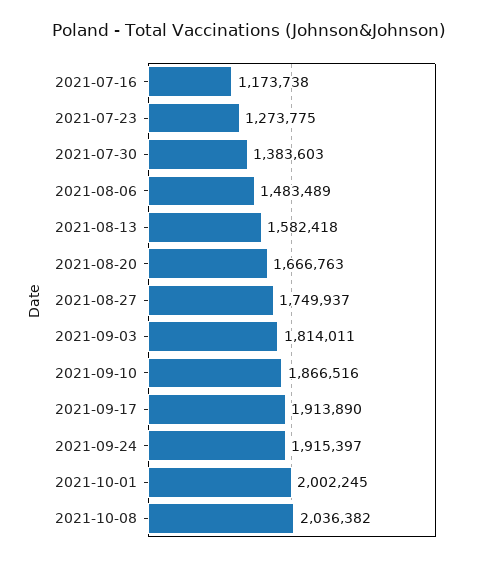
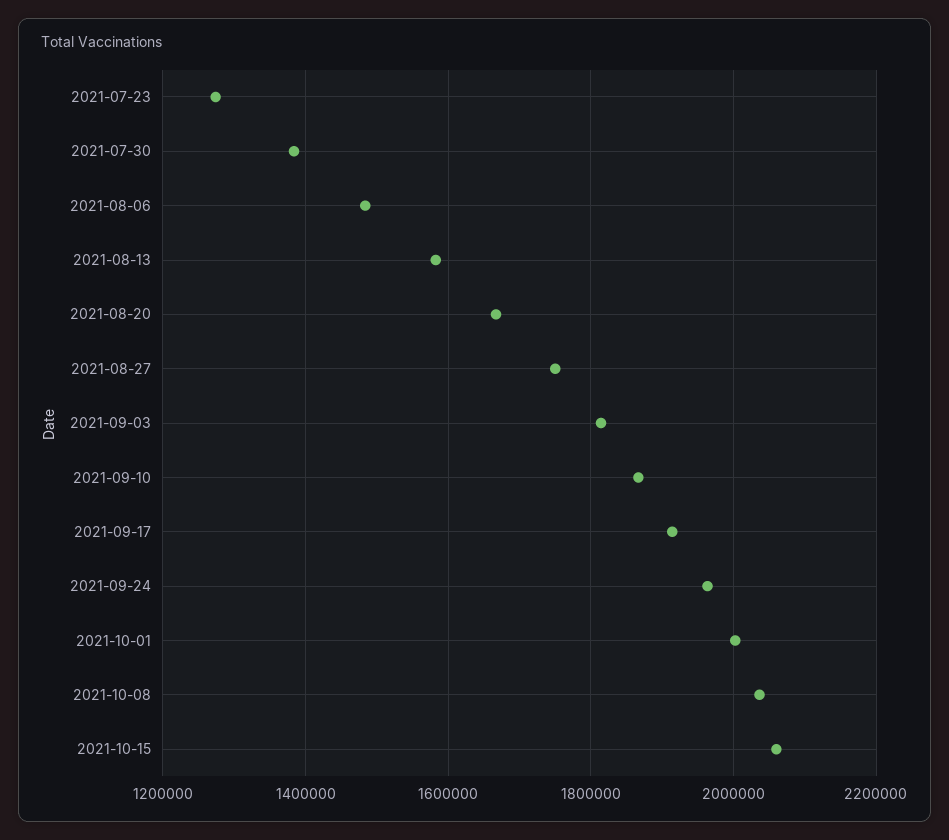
2021-07-16: 1173738 -> none
2021-09-24: 1915397 -> 1960000
2021-10-15: none -> 2060000

